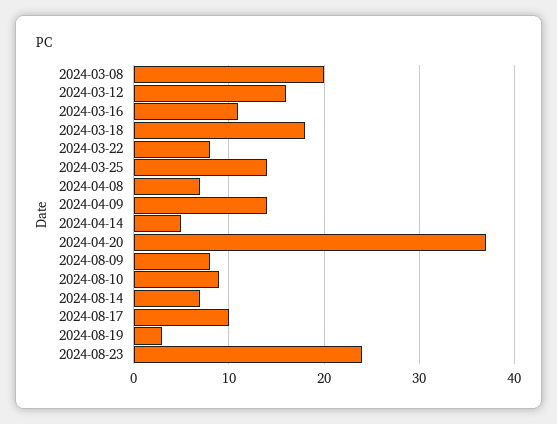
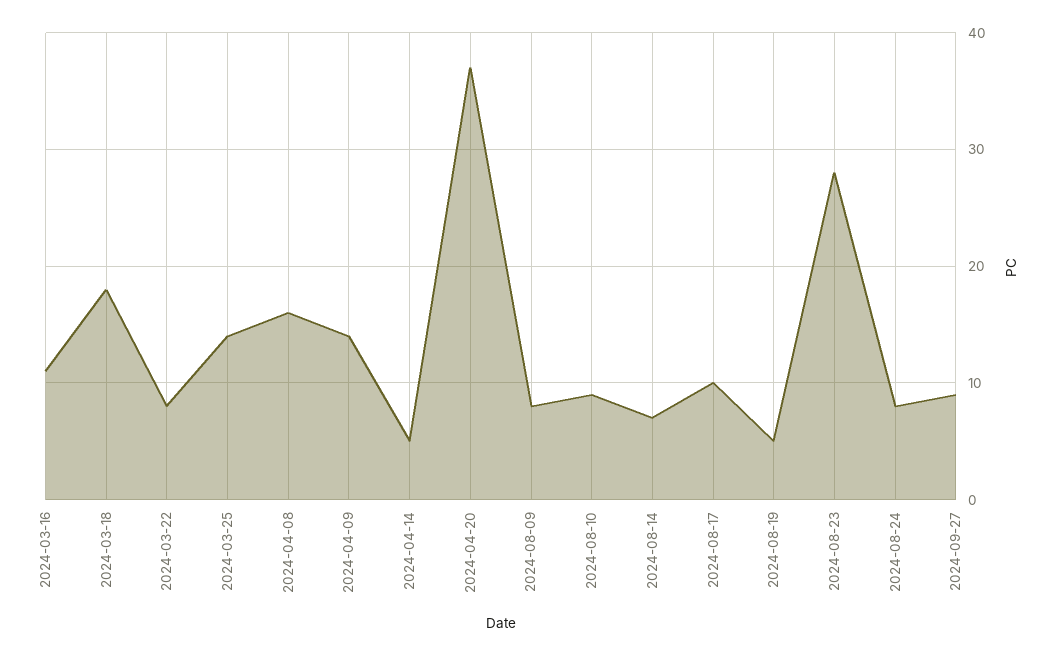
2024-03-08: 20 -> none
2024-03-12: 16 -> none
2024-04-08: 7 -> 16
2024-08-19: 3 -> 5
2024-08-23: 24 -> 28
2024-08-24: none -> 8
2024-09-27: none -> 9

